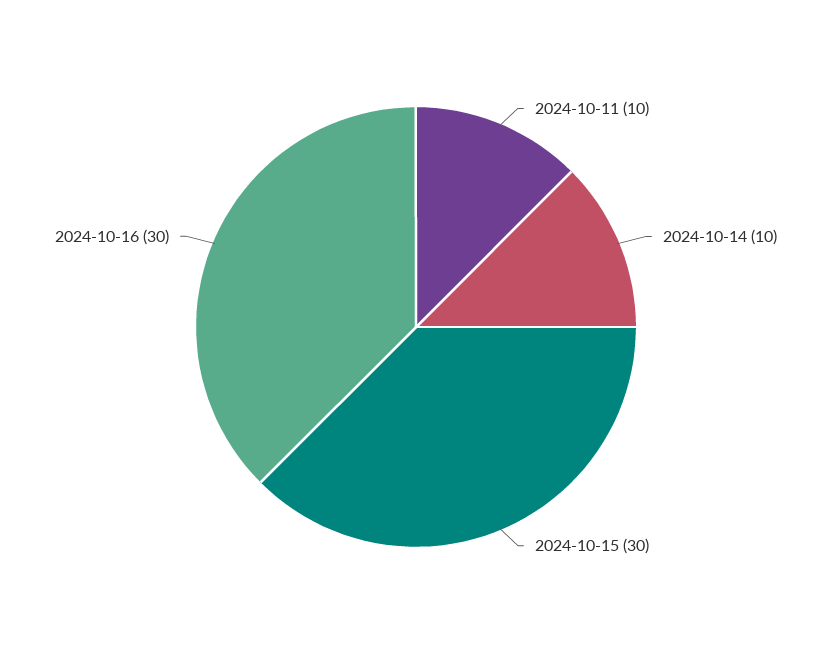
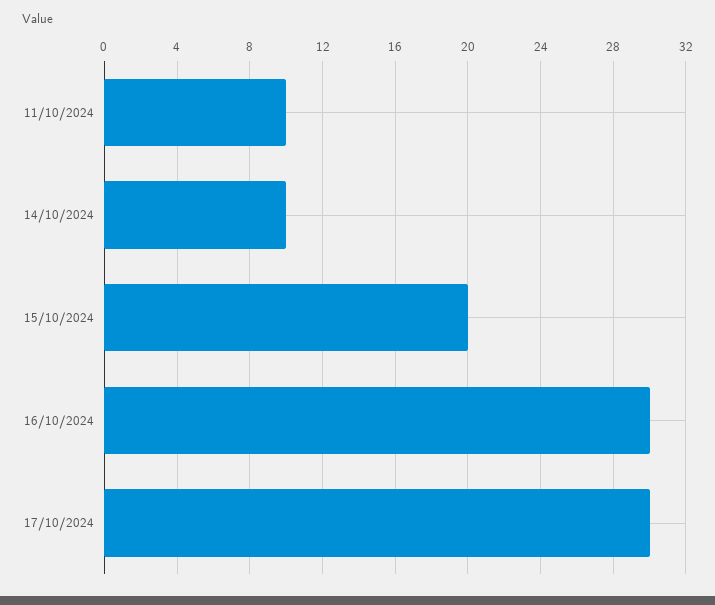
2024-10-15: 30 -> 20
17/10/2024: none -> 30

